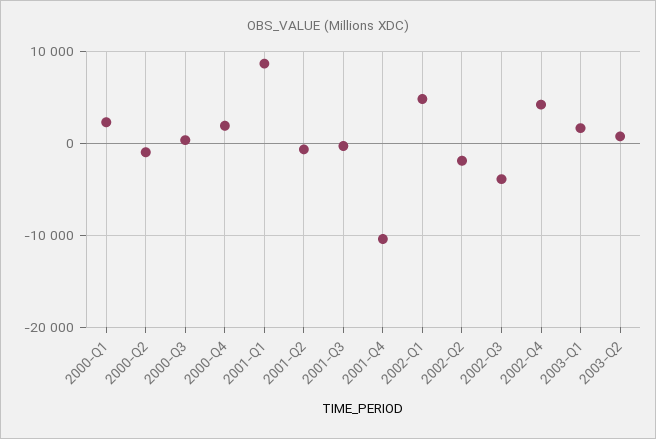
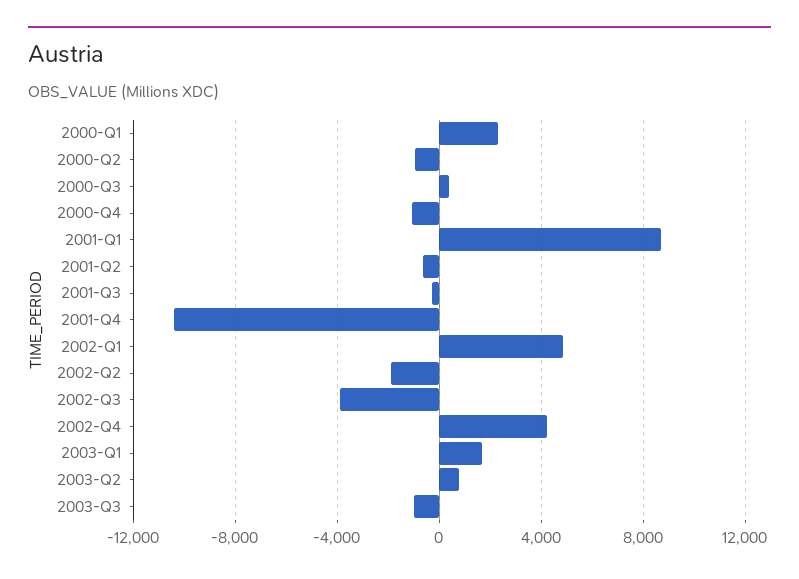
2000-Q4: 2000 -> -1000
2003-Q3: none -> -1000

